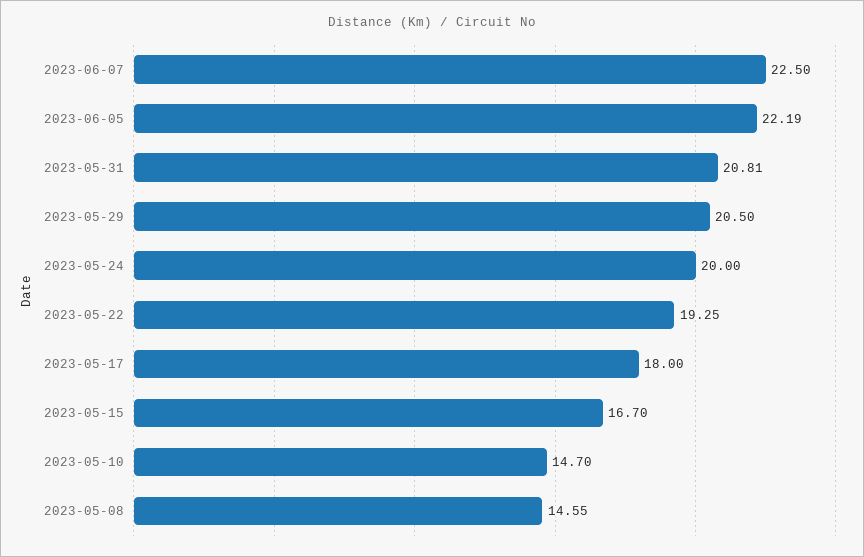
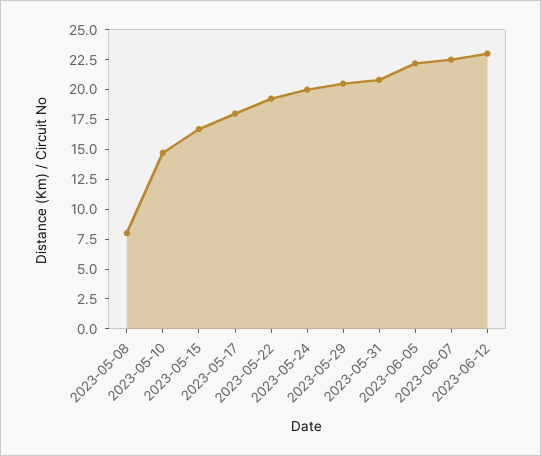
2023-05-08: 14.55 -> 7.5
2023-06-12: none -> 22.5

